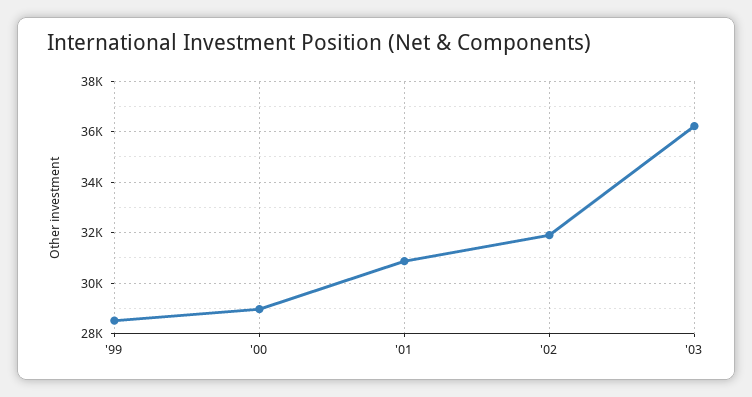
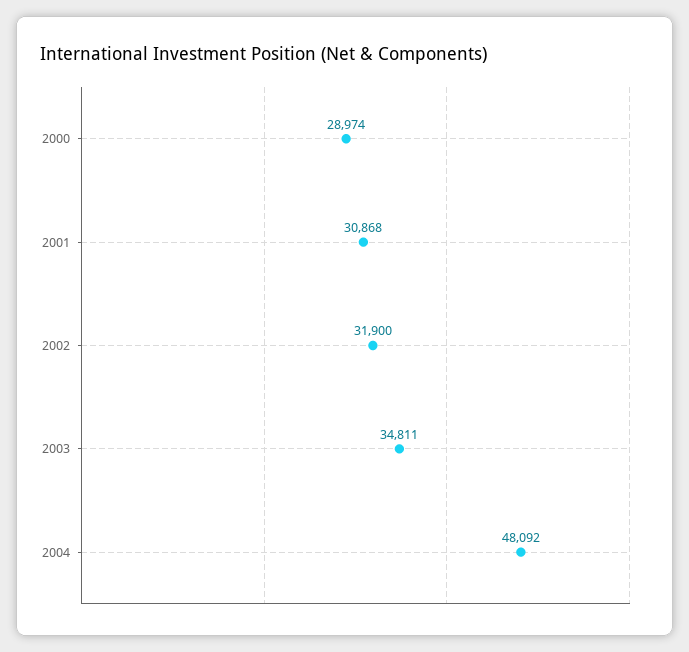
'99: 28500 -> none
'03: 36250 -> 34811
2004: none -> 48092

